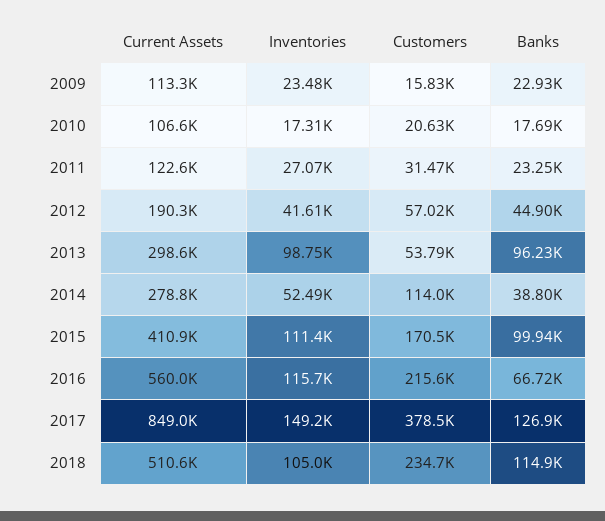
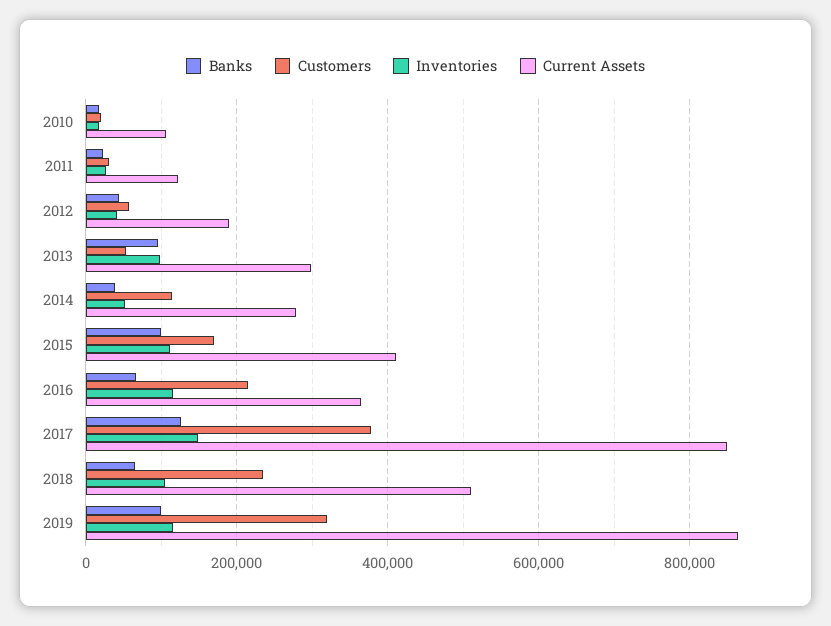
Current Assets, 2009: 113300 -> none
Inventories, 2009: 23480 -> none
Customers, 2009: 15830 -> none
Banks, 2009: 22930 -> none
Current Assets, 2016: 560000 -> 360000
Banks, 2018: 114900 -> 60000
Banks, 2019: none -> 100000
Customers, 2019: none -> 320000
Inventories, 2019: none -> 120000
Current Assets, 2019: none -> 860000

